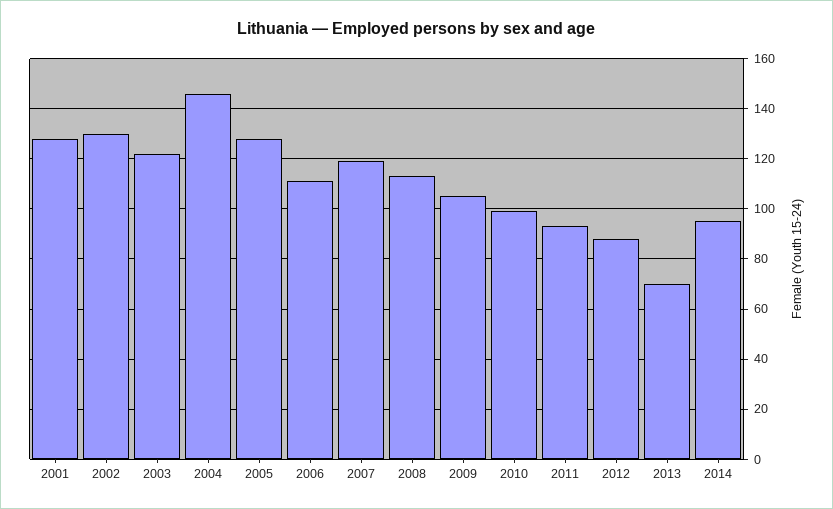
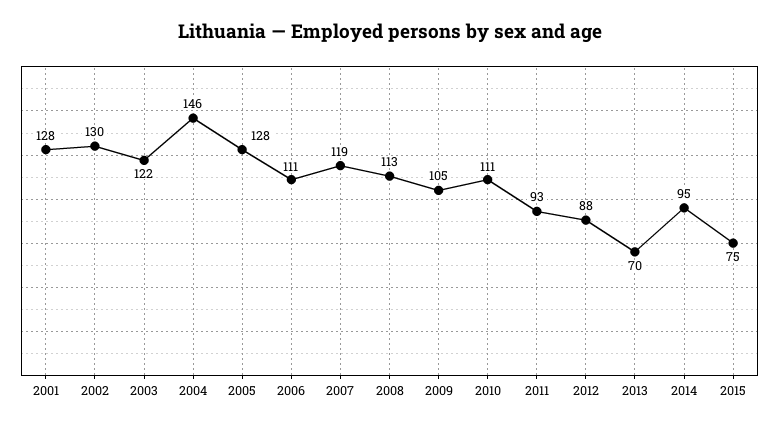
2010: 100 -> 111
2015: none -> 75

